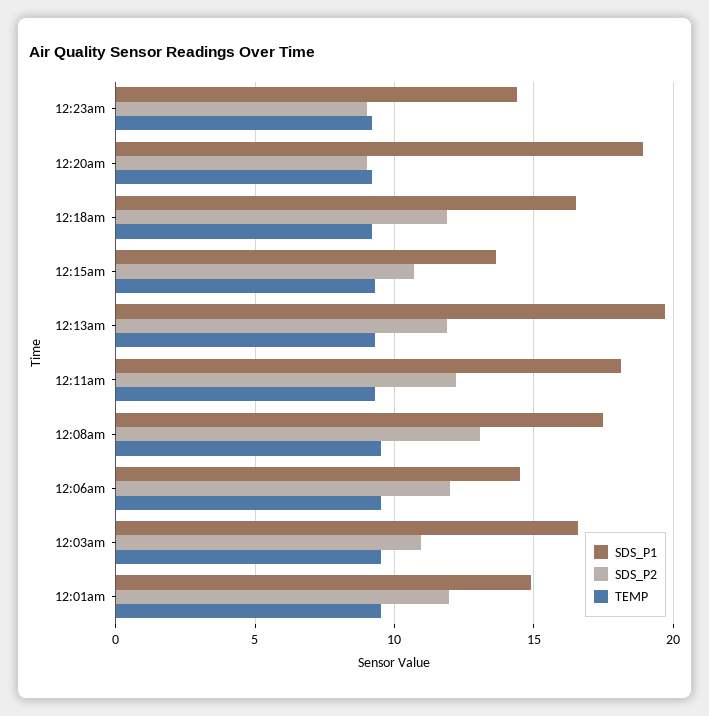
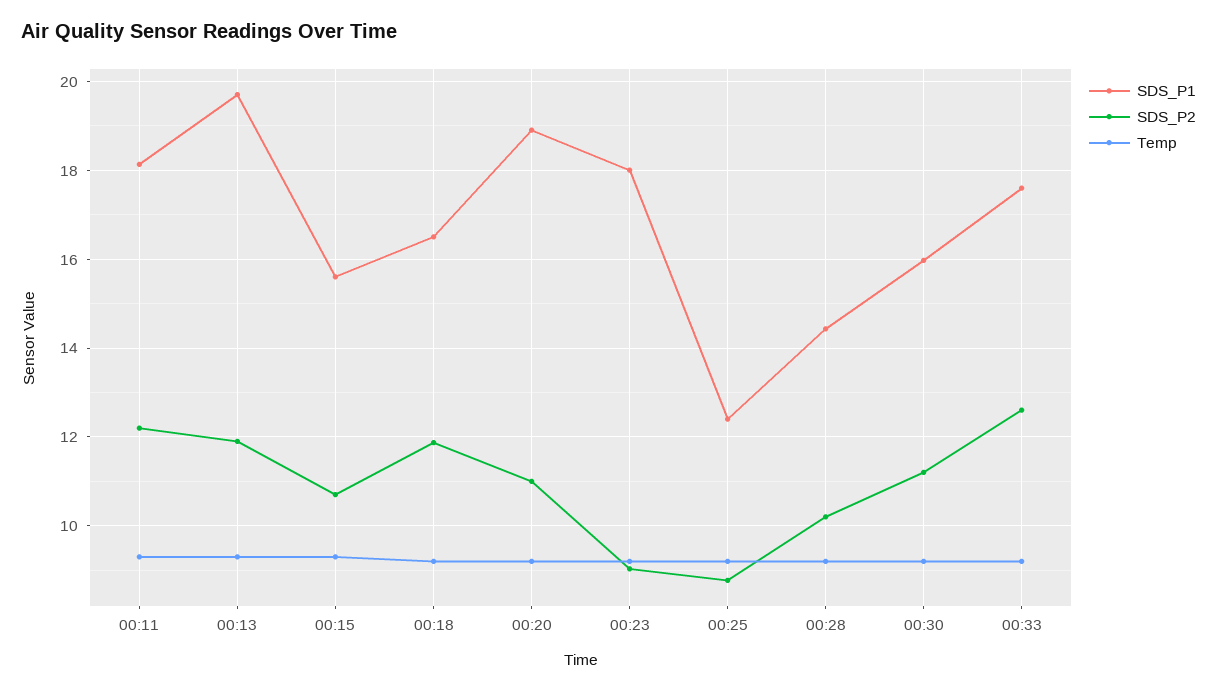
SDS_P1, 12:23am: 14.5 -> 18
SDS_P2, 12:20am: 9 -> 11
SDS_P1, 12:15am: 13.5 -> 15.6
SDS_P1, 12:08am: 17.5 -> none
SDS_P2, 12:08am: 13 -> none
TEMP, 12:08am: 9.5 -> none
SDS_P1, 12:06am: 14.5 -> none
SDS_P2, 12:06am: 12 -> none
TEMP, 12:06am: 9.5 -> none
SDS_P1, 12:03am: 16.5 -> none
SDS_P2, 12:03am: 11 -> none
TEMP, 12:03am: 9.5 -> none
SDS_P1, 12:01am: 15 -> none
SDS_P2, 12:01am: 12 -> none
TEMP, 12:01am: 9.5 -> none
SDS_P1, 00:25: none -> 12.4
SDS_P2, 00:25: none -> 8.8
TEMP, 00:25: none -> 9.2
SDS_P1, 00:28: none -> 14.4
SDS_P2, 00:28: none -> 10.2
TEMP, 00:28: none -> 9.2
SDS_P1, 00:30: none -> 16
SDS_P2, 00:30: none -> 11.2
TEMP, 00:30: none -> 9.2
SDS_P1, 00:33: none -> 17.6
SDS_P2, 00:33: none -> 12.6
TEMP, 00:33: none -> 9.2

